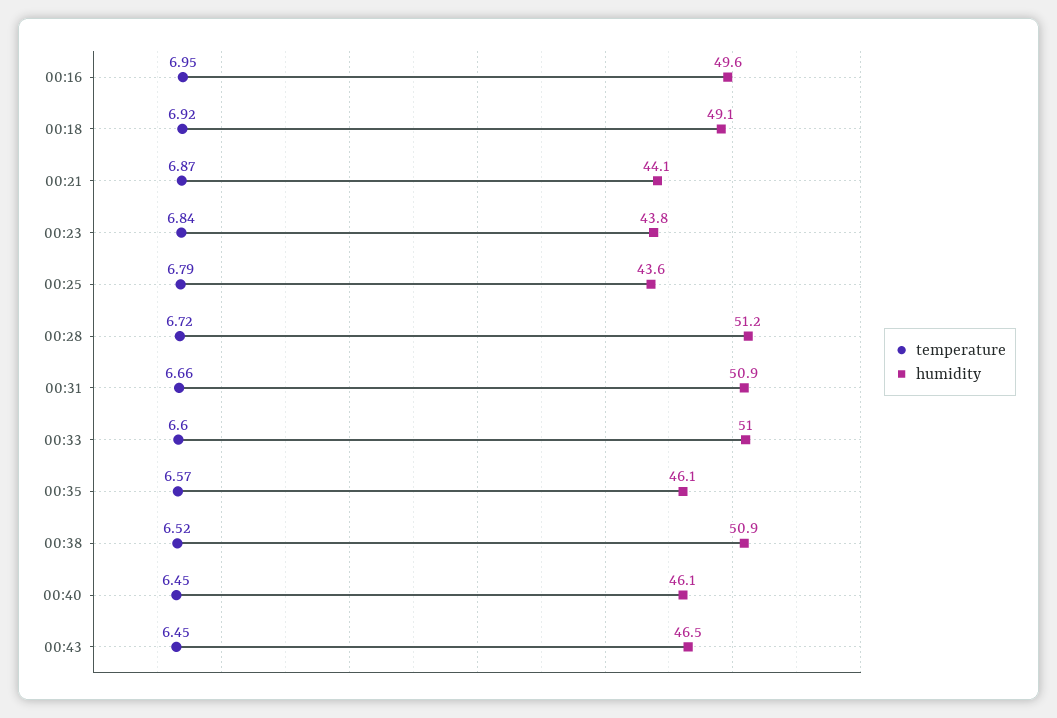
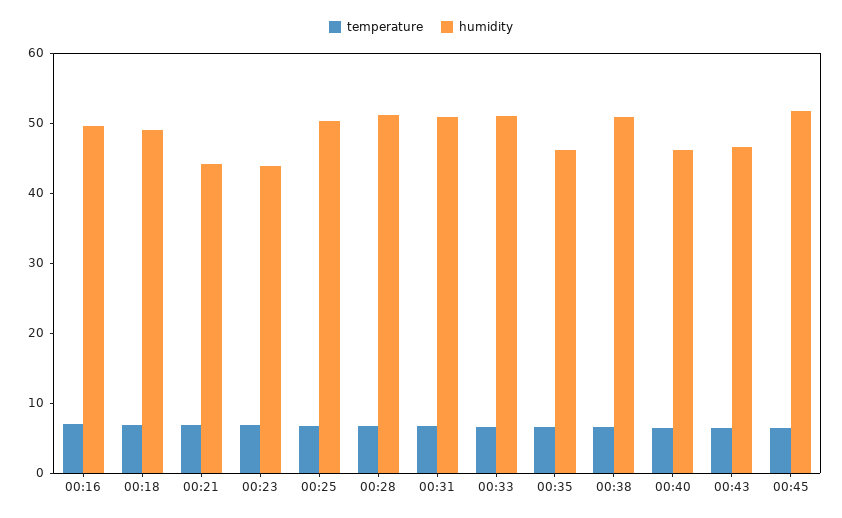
humidity, 00:25: 43.6 -> 50
temperature, 00:45: none -> 6
humidity, 00:45: none -> 52

